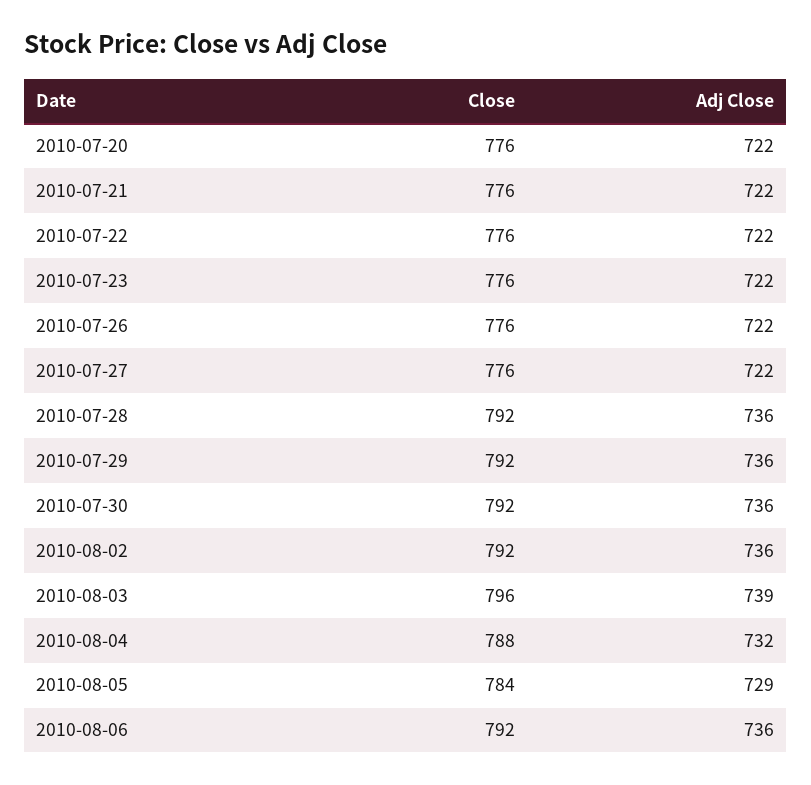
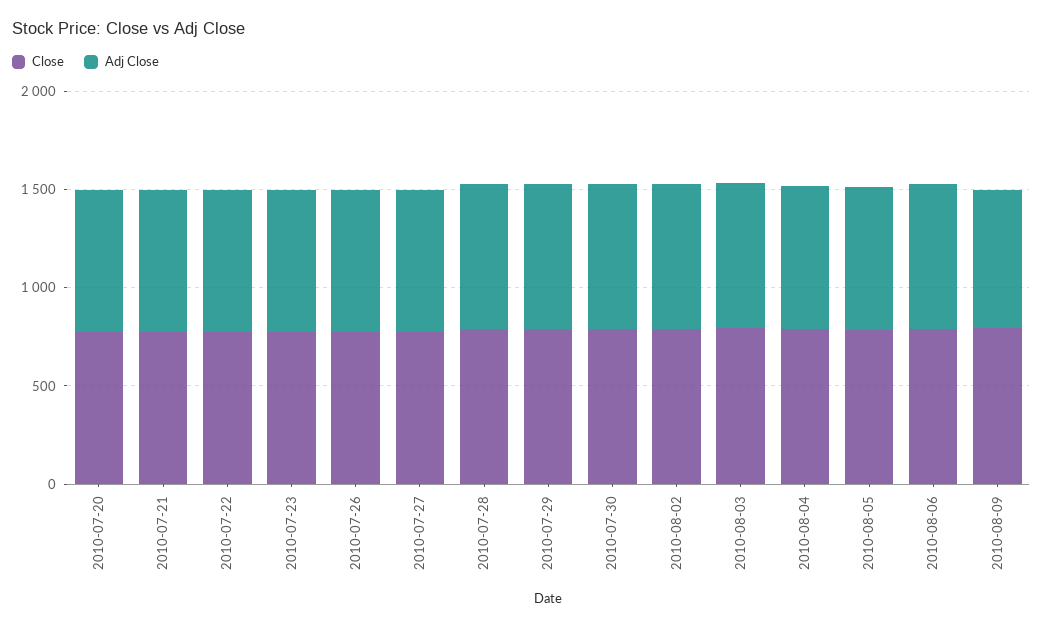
Close, 2010-08-09: none -> 800
Adj Close, 2010-08-09: none -> 700

